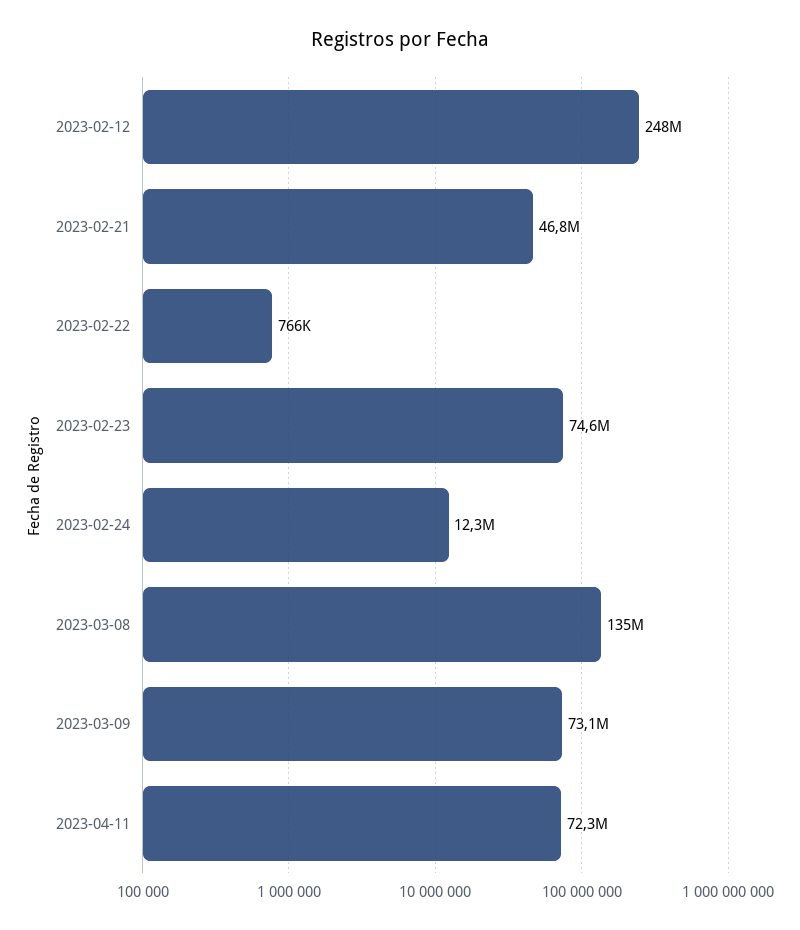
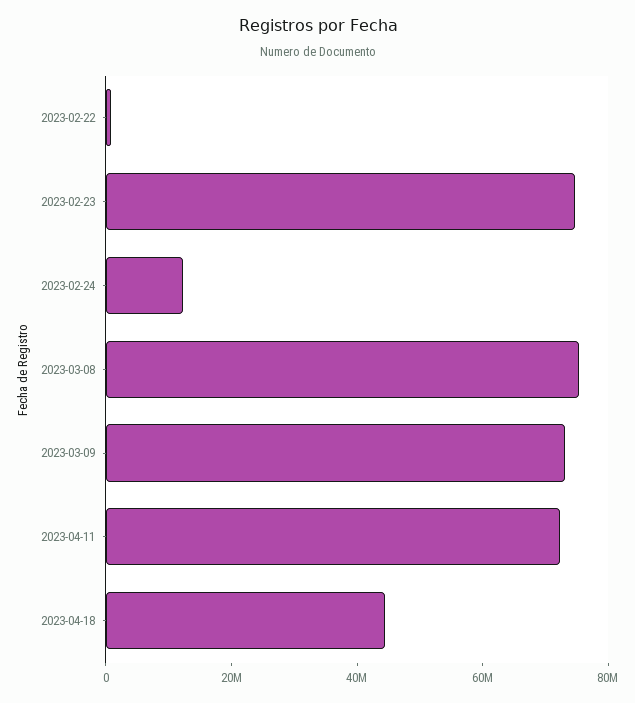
2023-02-12: 248000000 -> none
2023-02-21: 46800000 -> none
2023-03-08: 135000000 -> 75000000
2023-04-18: none -> 45000000

